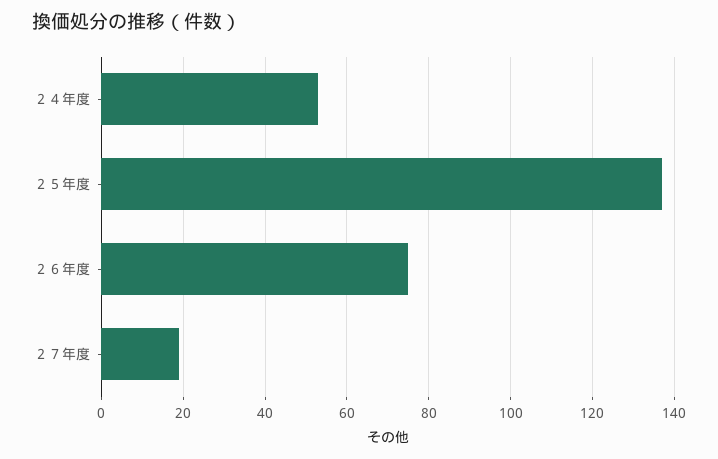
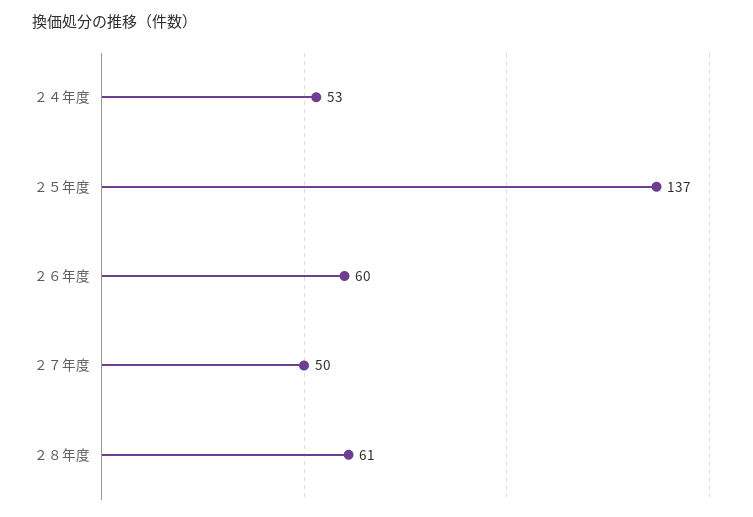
２６年度: 75 -> 60
２７年度: 20 -> 50
２８年度: none -> 61

